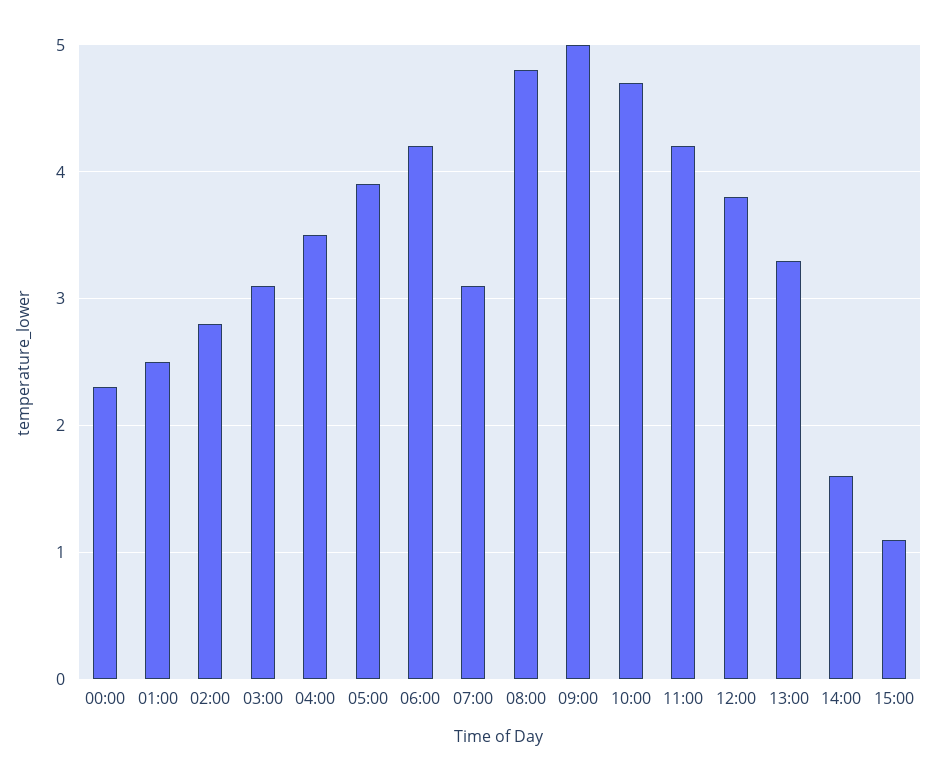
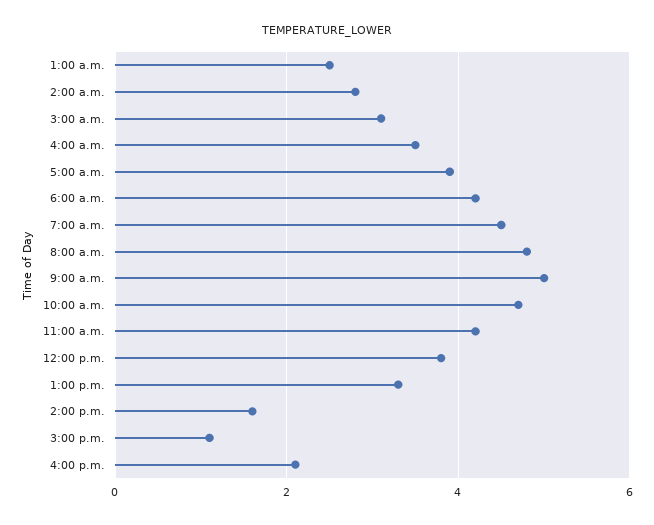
00:00: 2.3 -> none
07:00: 3.1 -> 4.5
4:00 p.m.: none -> 2

